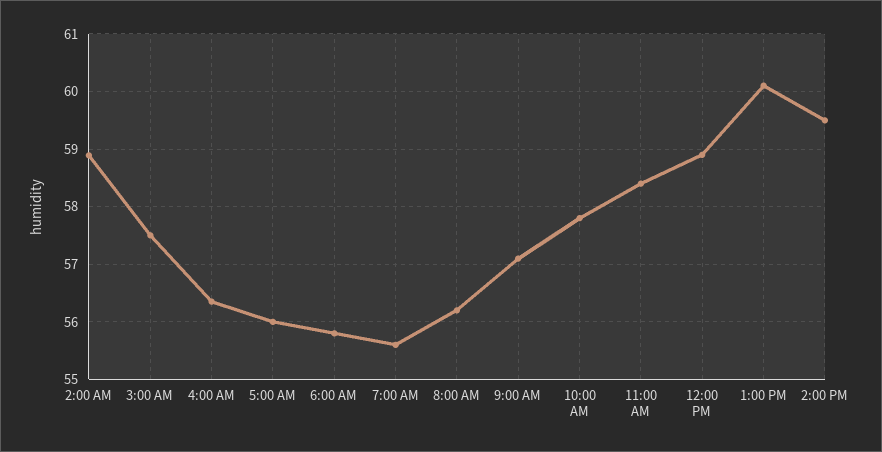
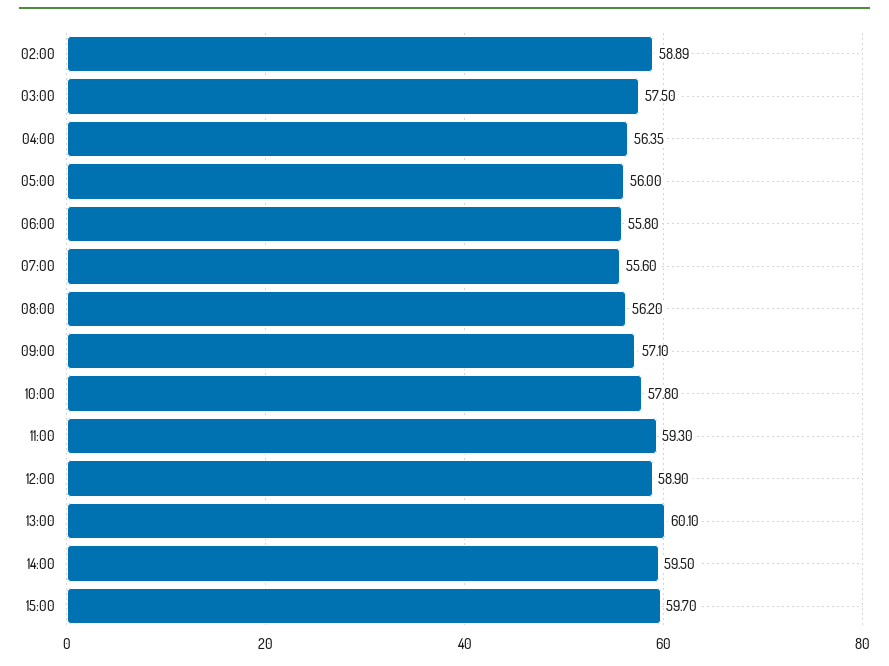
11:00 AM: 58.4 -> 59.3
15:00: none -> 59.7

